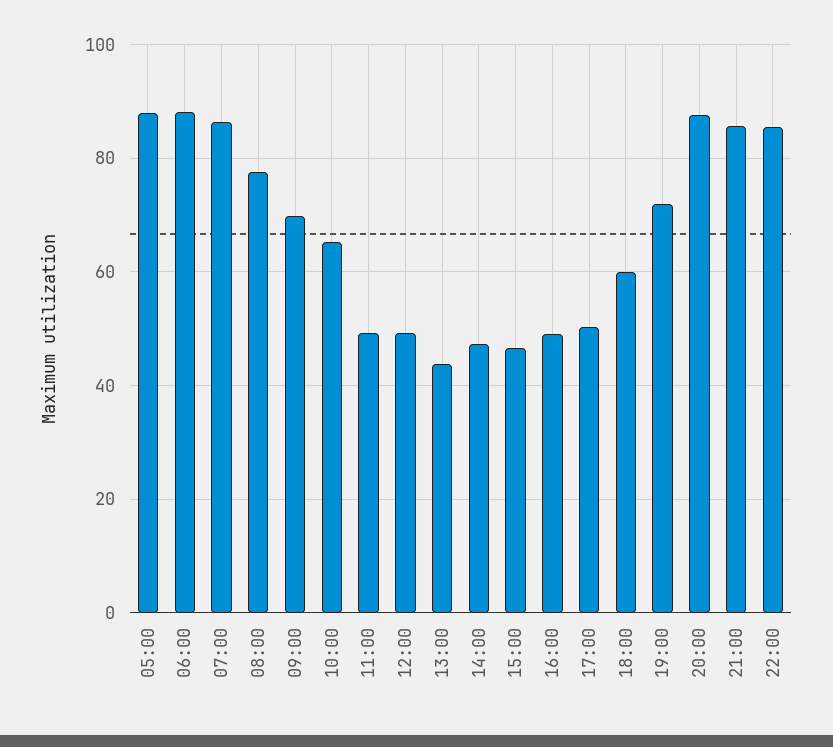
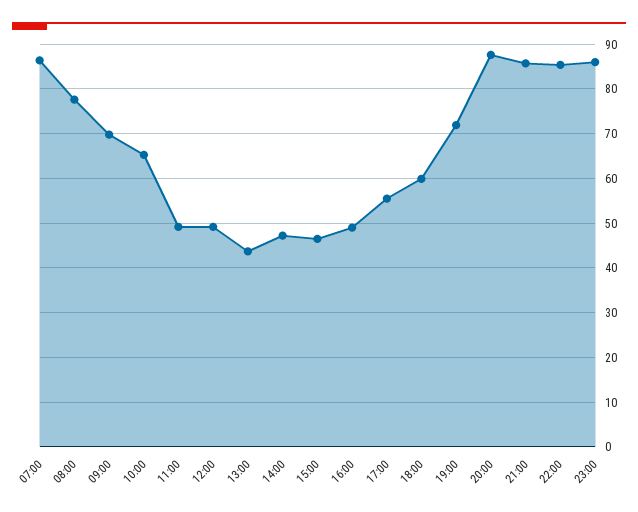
05:00: 88 -> none
06:00: 88 -> none
17:00: 50 -> 56
23:00: none -> 86

